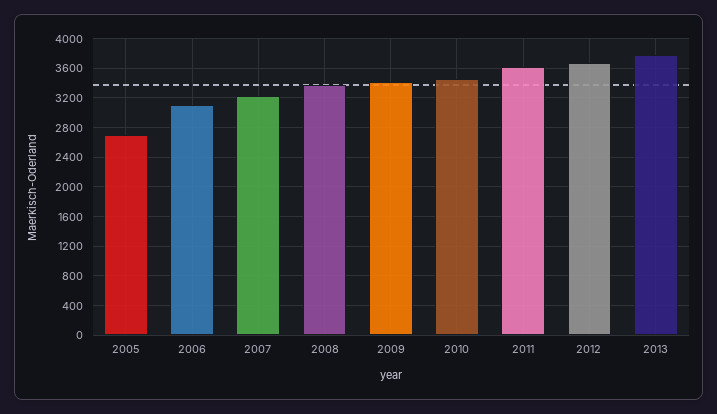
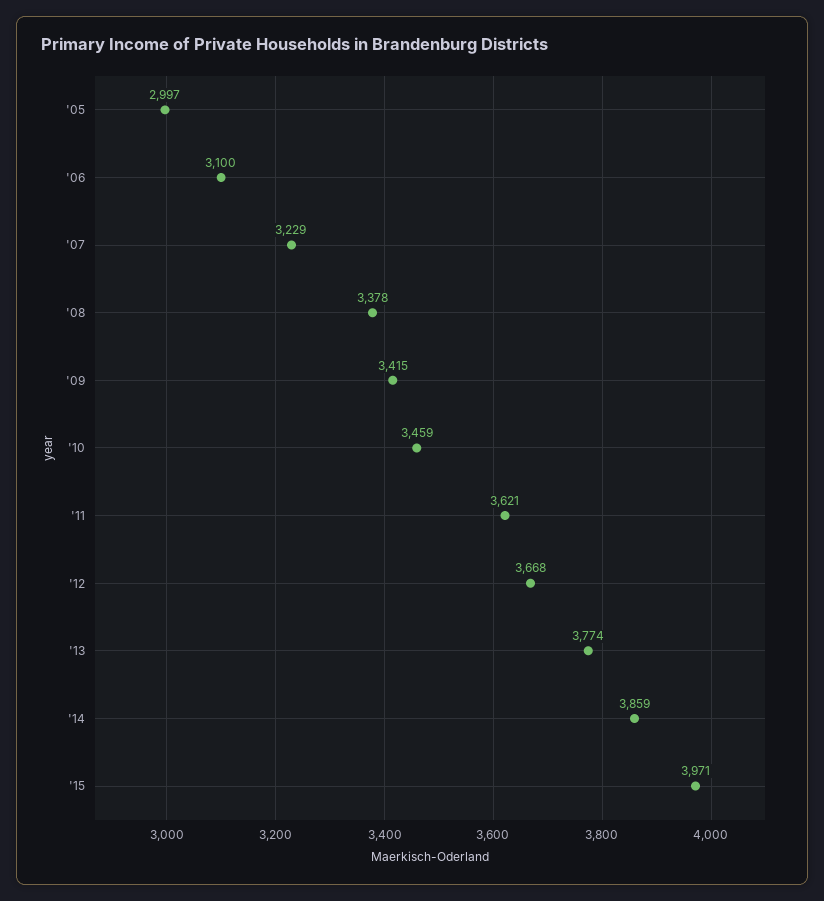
2005: 2700 -> 2997
'14: none -> 3859
'15: none -> 3971

